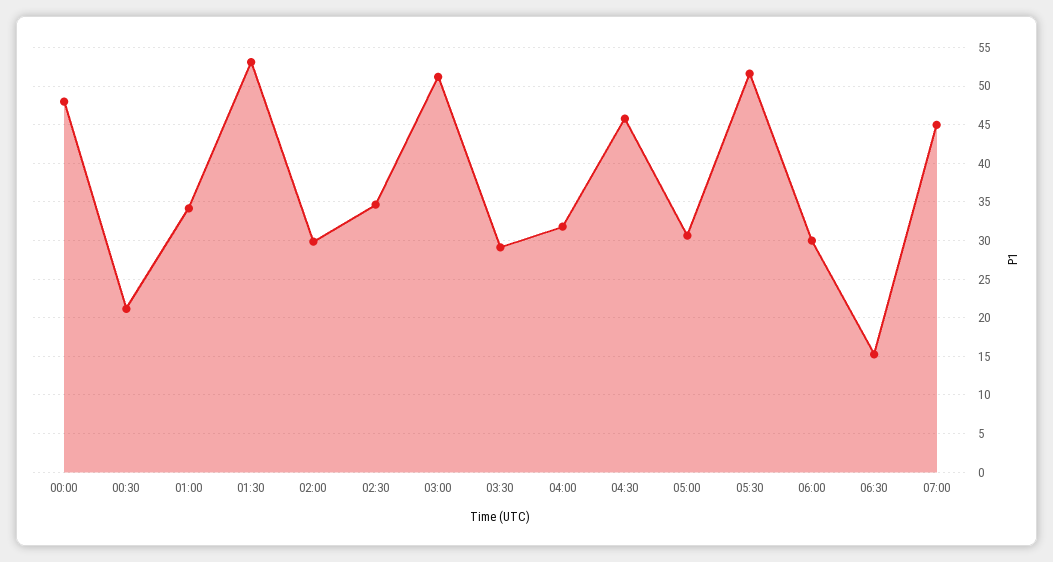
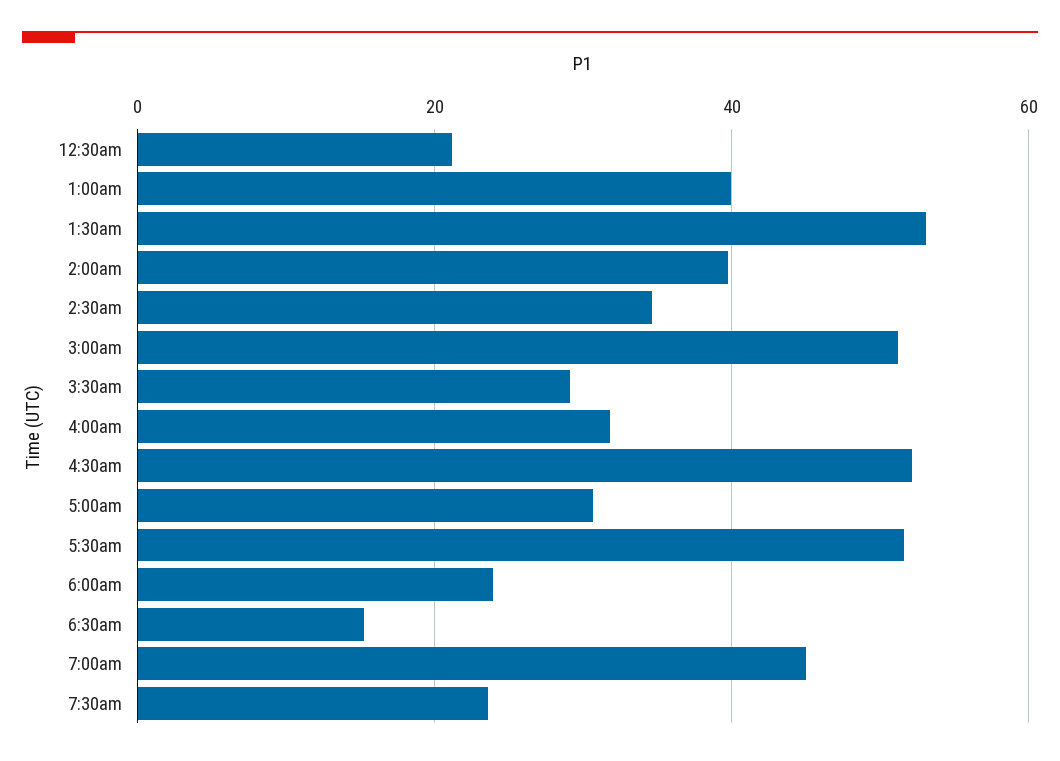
00:00: 48 -> none
01:00: 34 -> 40
02:00: 30 -> 40
04:30: 46 -> 52
06:00: 30 -> 24
7:30am: none -> 24

